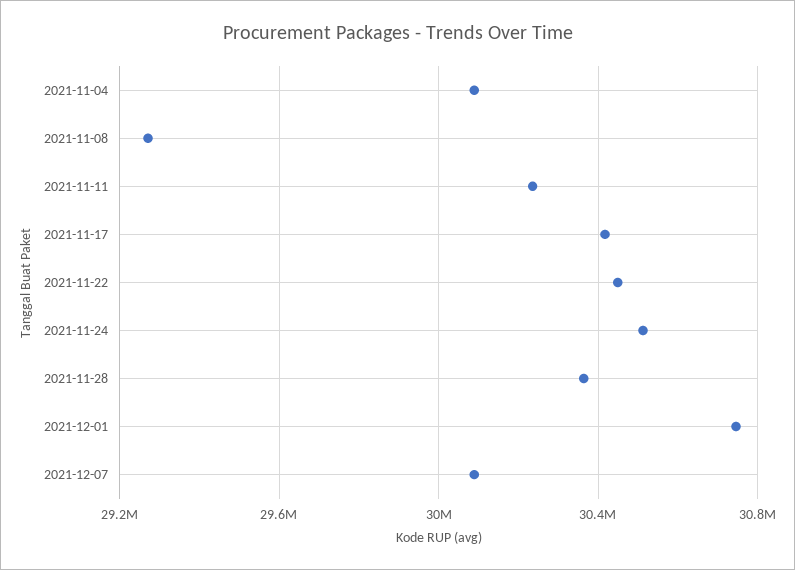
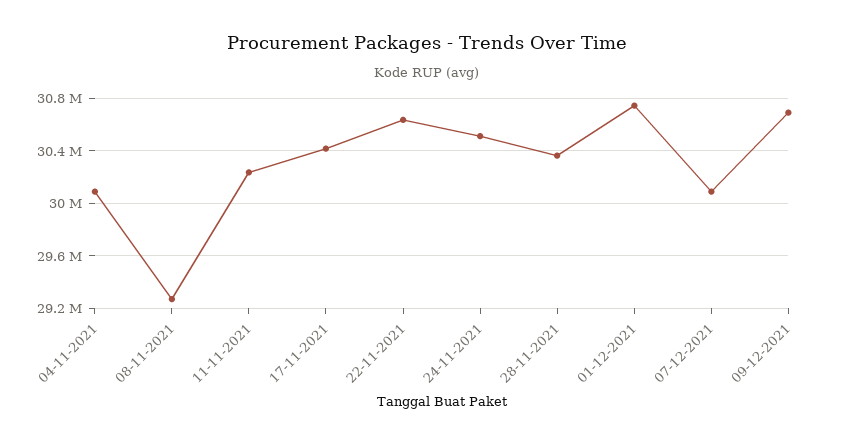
2021-11-22: 30450000 -> 30650000
09-12-2021: none -> 30700000

